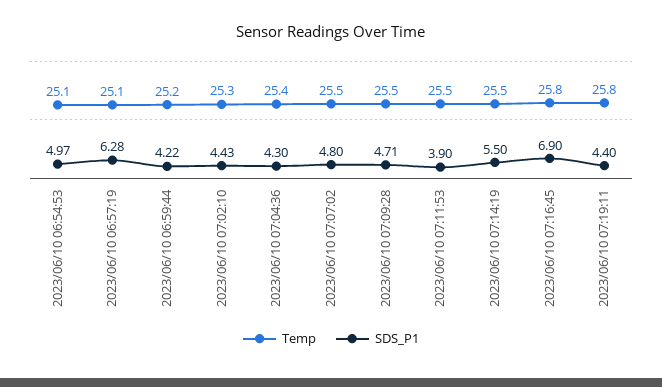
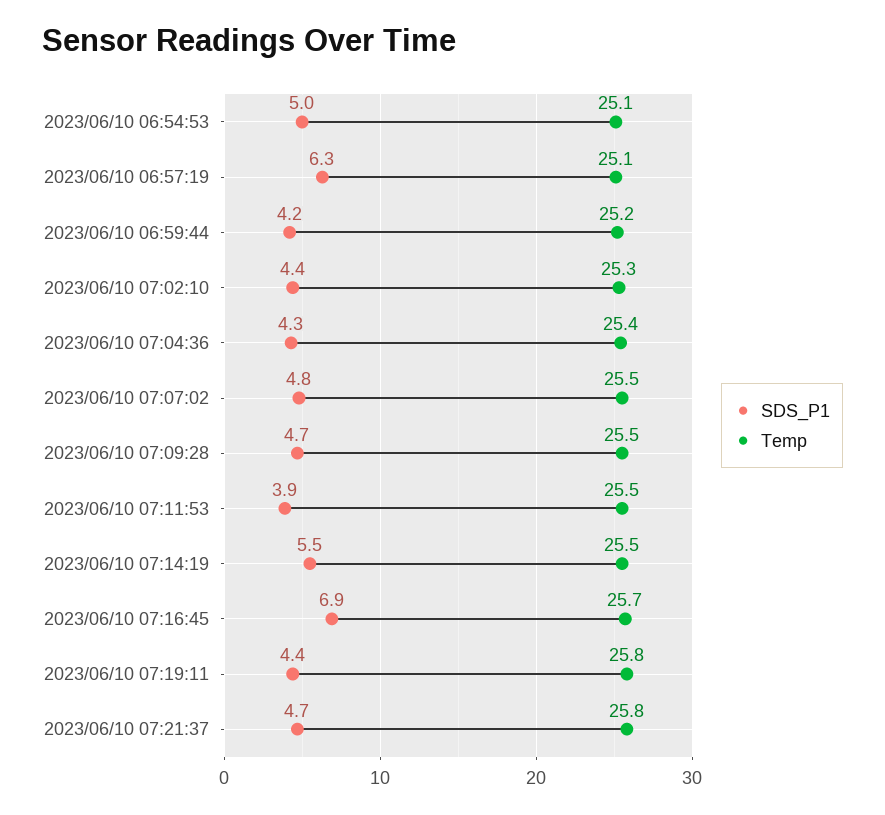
Temp, 2023/06/10 07:16:45: 25.8 -> 25.7
SDS_P1, 2023/06/10 07:21:37: none -> 4.7
Temp, 2023/06/10 07:21:37: none -> 25.8

